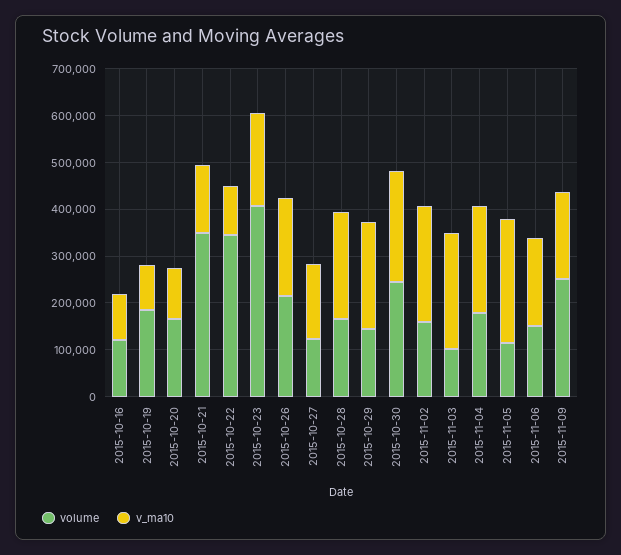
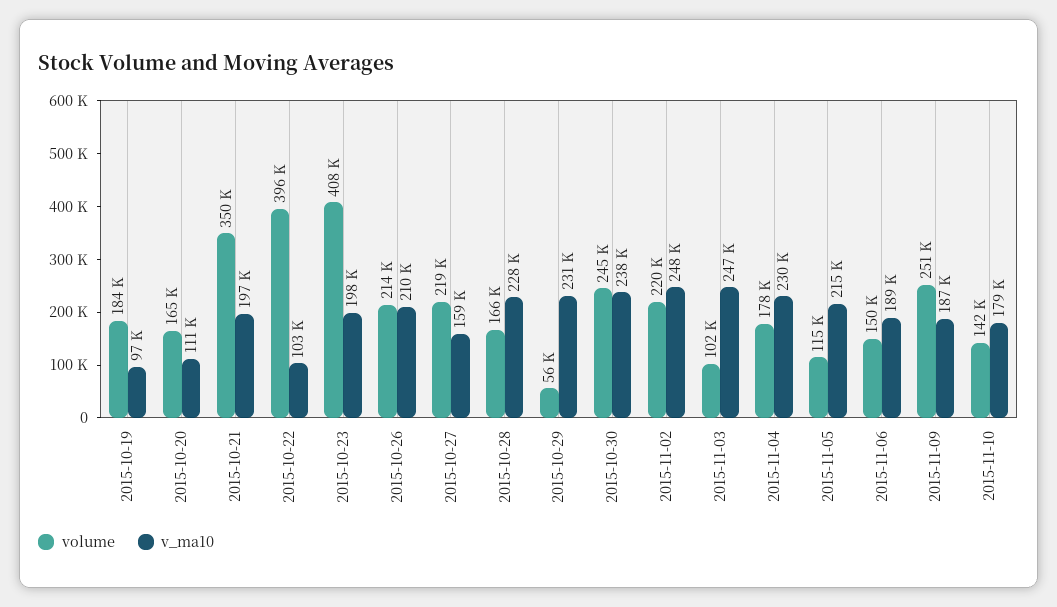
volume, 2015-10-16: 120000 -> none
v_ma10, 2015-10-16: 100000 -> none
v_ma10, 2015-10-21: 140000 -> 197000
volume, 2015-10-22: 340000 -> 396000
volume, 2015-10-27: 120000 -> 219000
volume, 2015-10-29: 140000 -> 56000
volume, 2015-11-02: 160000 -> 220000
v_ma10, 2015-11-05: 260000 -> 215000
volume, 2015-11-10: none -> 142000
v_ma10, 2015-11-10: none -> 179000

